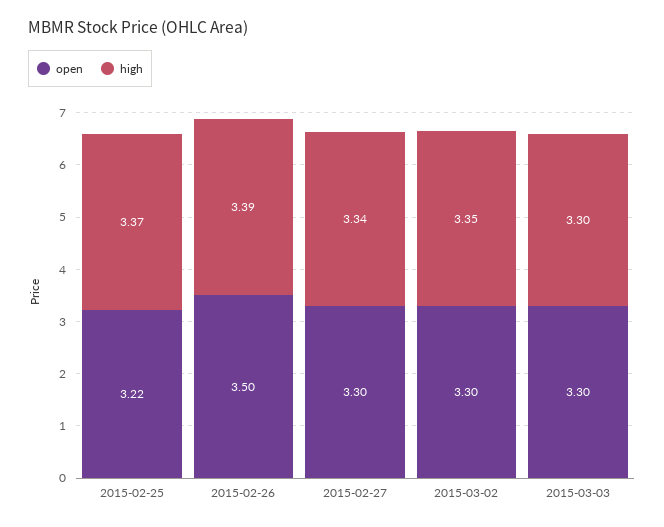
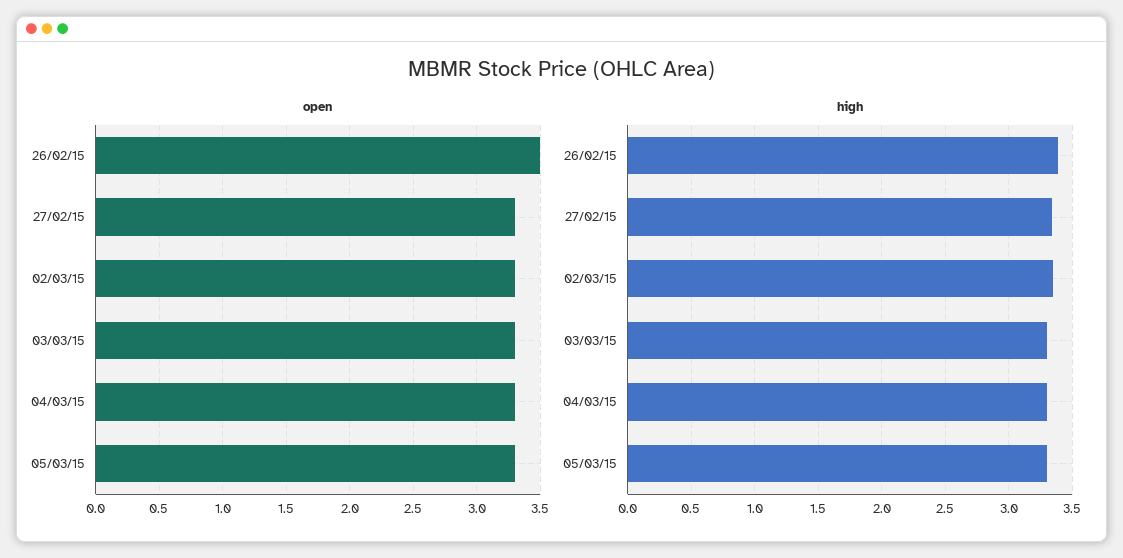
open, 2015-02-25: 3.22 -> none
high, 2015-02-25: 3.37 -> none
open, 04/03/15: none -> 3.3
open, 05/03/15: none -> 3.3
high, 04/03/15: none -> 3.3
high, 05/03/15: none -> 3.3

